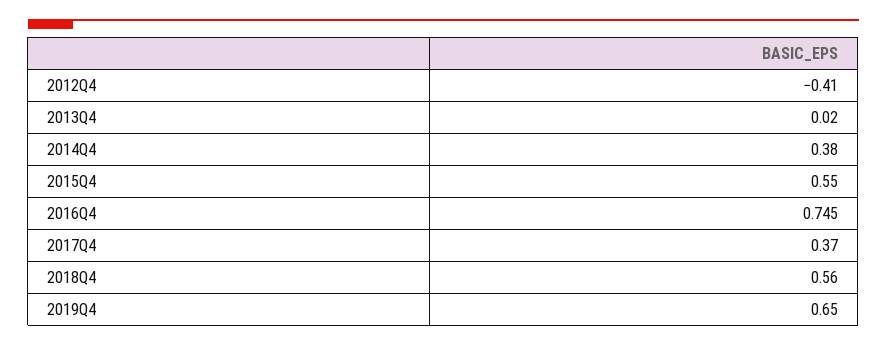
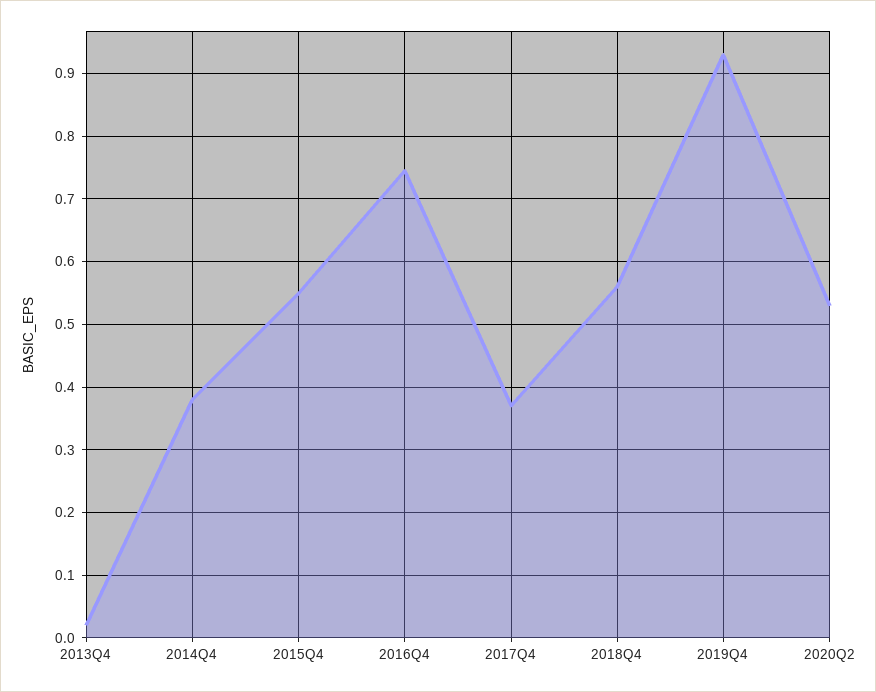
2012Q4: -0.41 -> none
2019Q4: 0.65 -> 0.93
2020Q2: none -> 0.53

